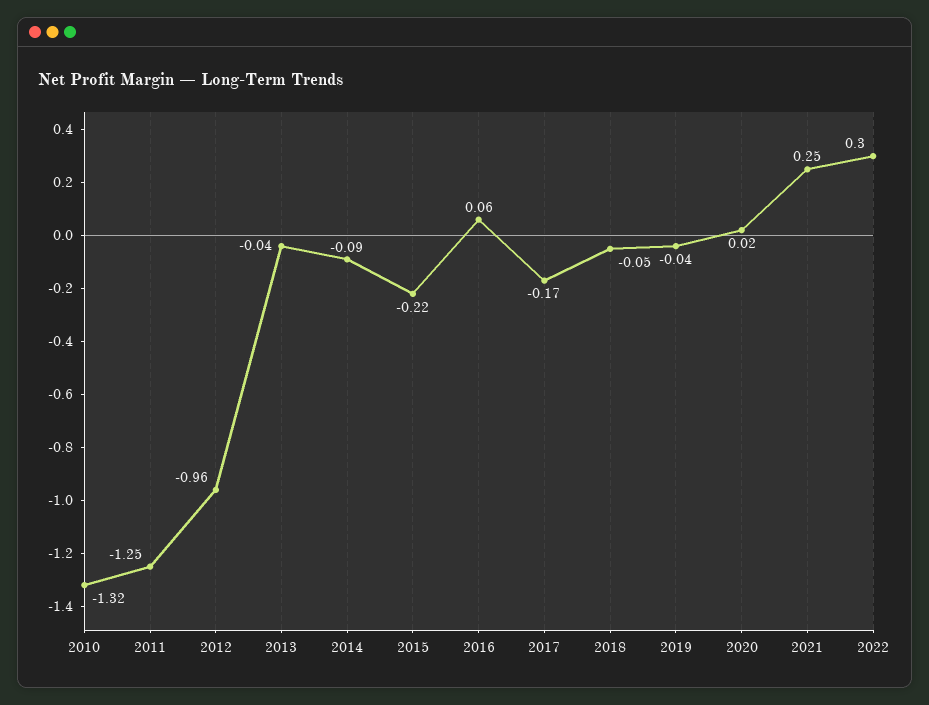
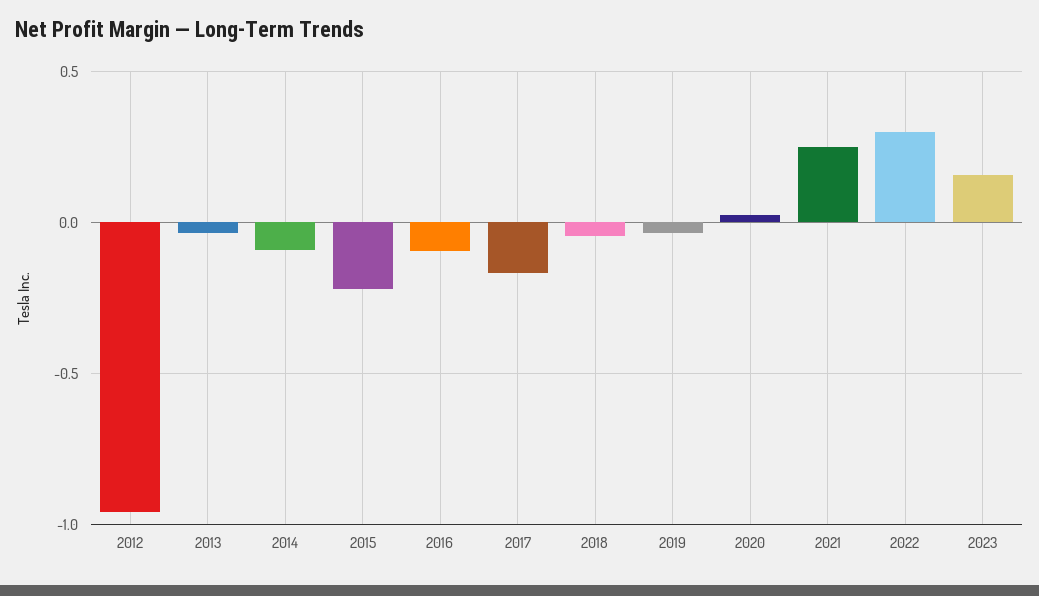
2010: -1.32 -> none
2011: -1.25 -> none
2016: 0.06 -> -0.1
2023: none -> 0.15

